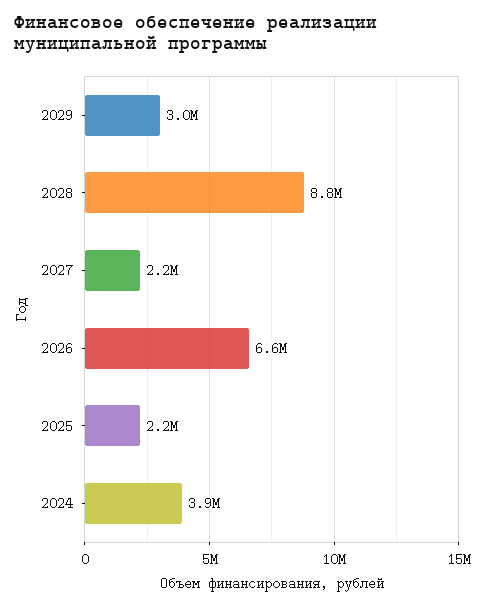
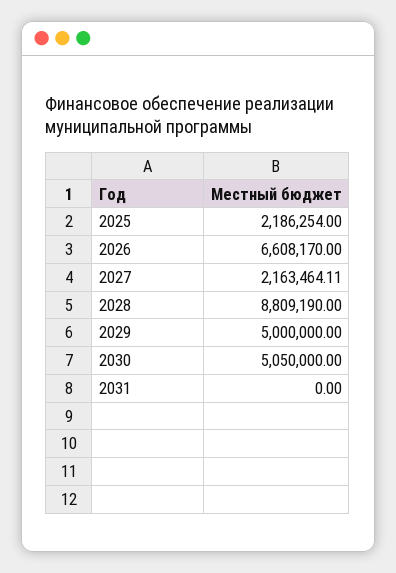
2029: 3000000 -> 5000000
2024: 3900000 -> none
2030: none -> 5050000
2031: none -> 0

